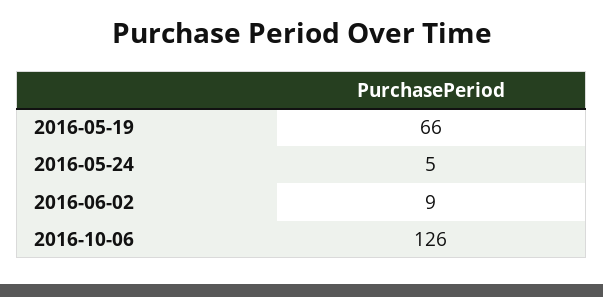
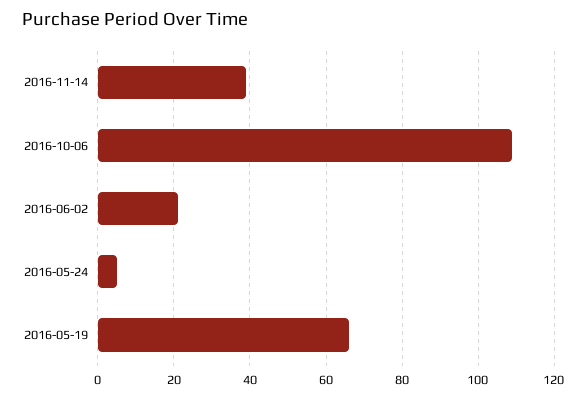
2016-06-02: 9 -> 20
2016-10-06: 126 -> 110
2016-11-14: none -> 40

